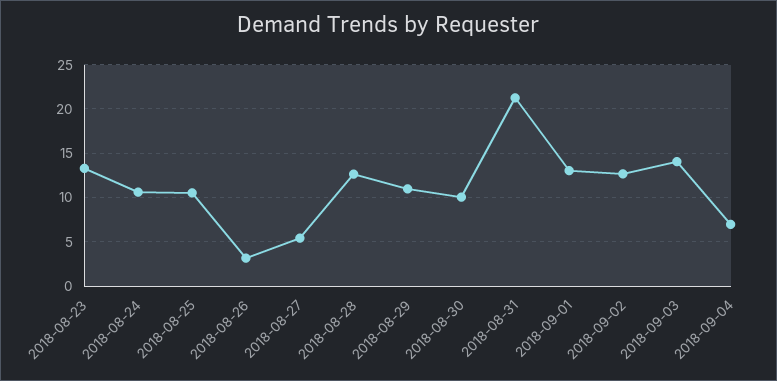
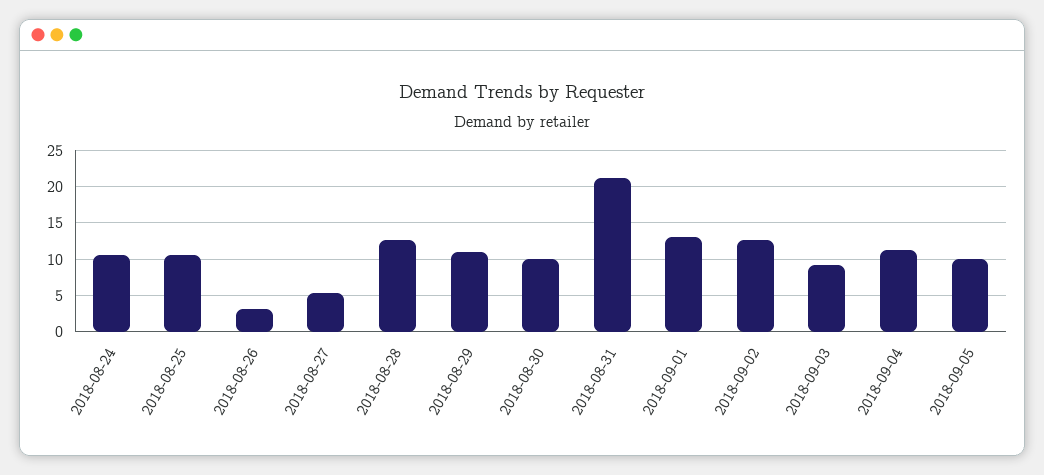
2018-08-23: 13 -> none
2018-09-03: 14 -> 9
2018-09-04: 7 -> 11
2018-09-05: none -> 10

